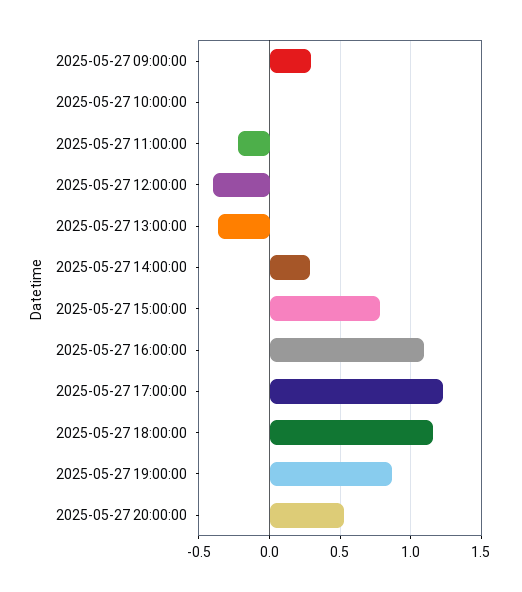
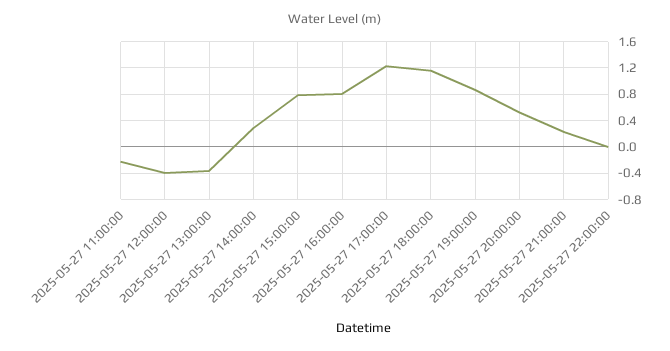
2025-05-27 09:00:00: 0.3 -> none
2025-05-27 10:00:00: 0 -> none
2025-05-27 16:00:00: 1.1 -> 0.8
2025-05-27 21:00:00: none -> 0.2
2025-05-27 22:00:00: none -> 0

